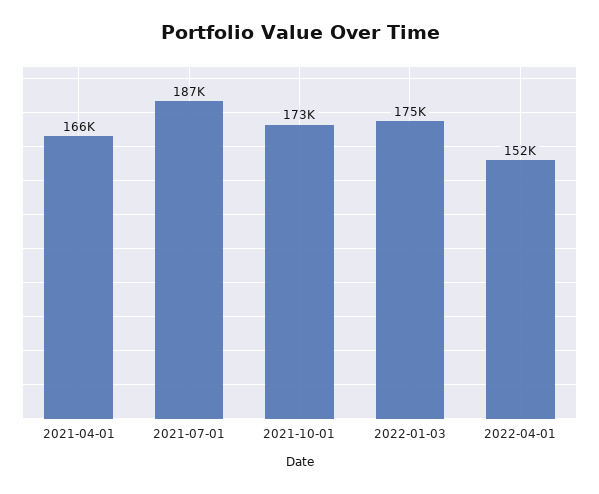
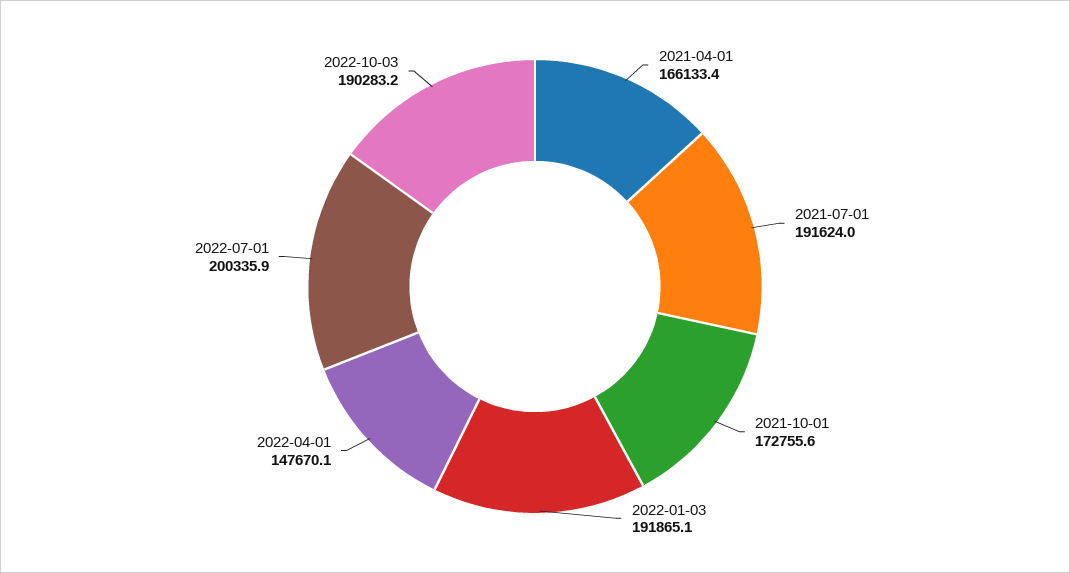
2021-07-01: 187000 -> 191624
2022-01-03: 175000 -> 191865.1
2022-04-01: 152000 -> 147670.1
2022-07-01: none -> 200335.9
2022-10-03: none -> 190283.2

